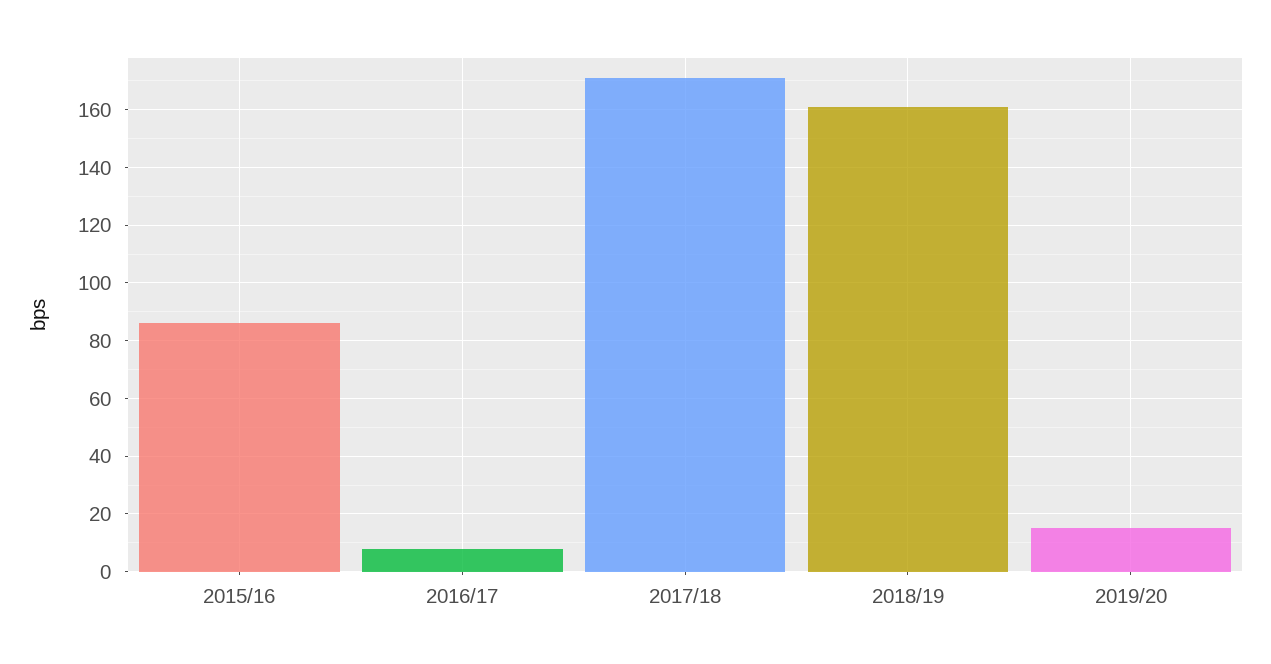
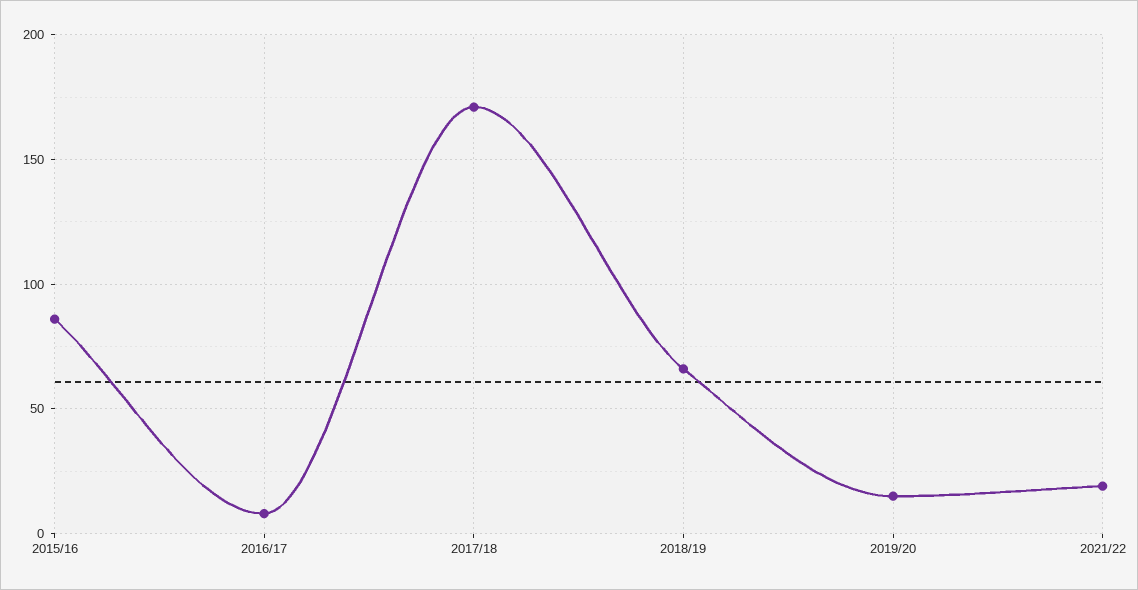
2018/19: 160 -> 65
2021/22: none -> 20

